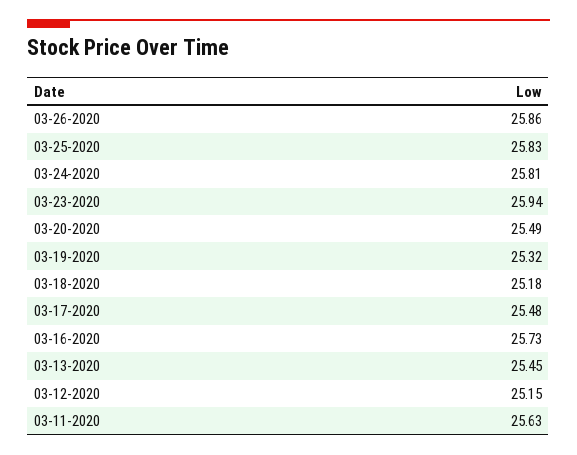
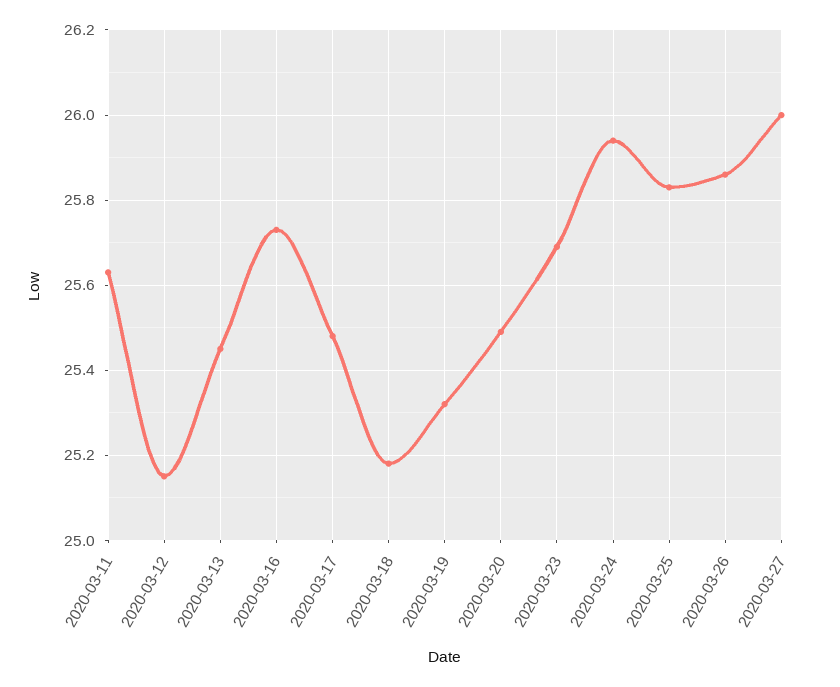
03-24-2020: 25.81 -> 25.95
03-23-2020: 25.94 -> 25.7
2020-03-27: none -> 26

